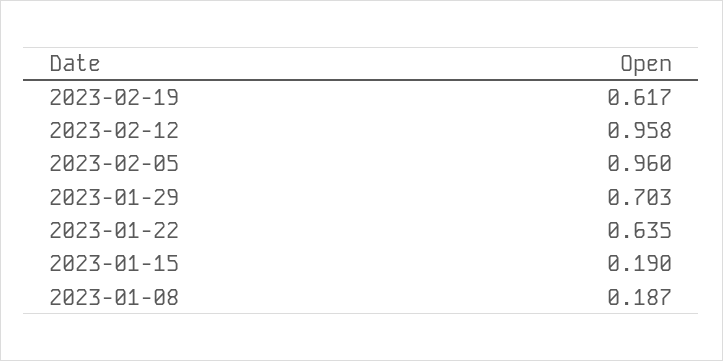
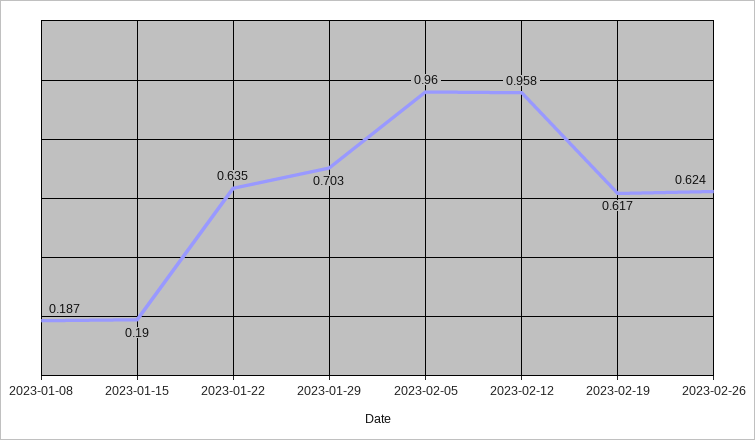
2023-02-26: none -> 0.624

